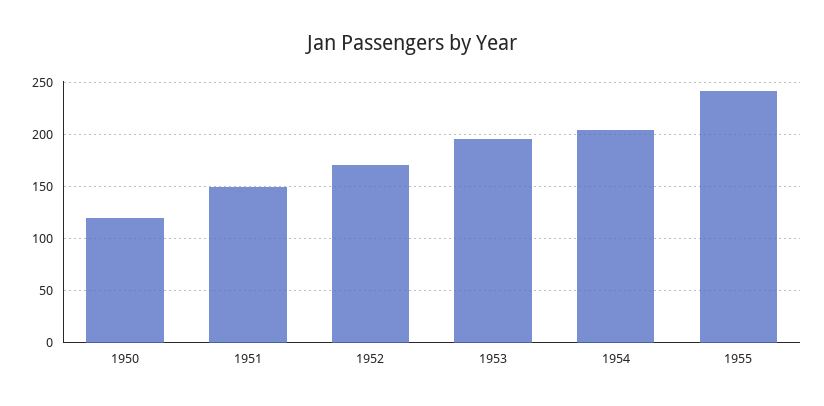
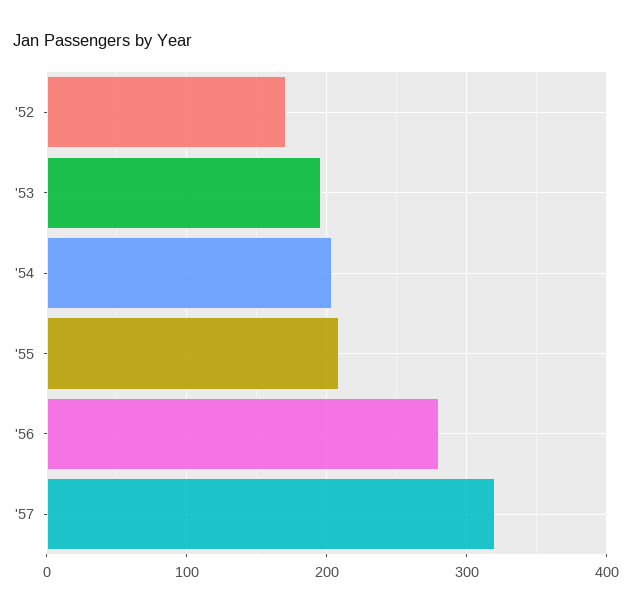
1950: 120 -> none
1951: 150 -> none
1955: 240 -> 210
'56: none -> 280
'57: none -> 320

